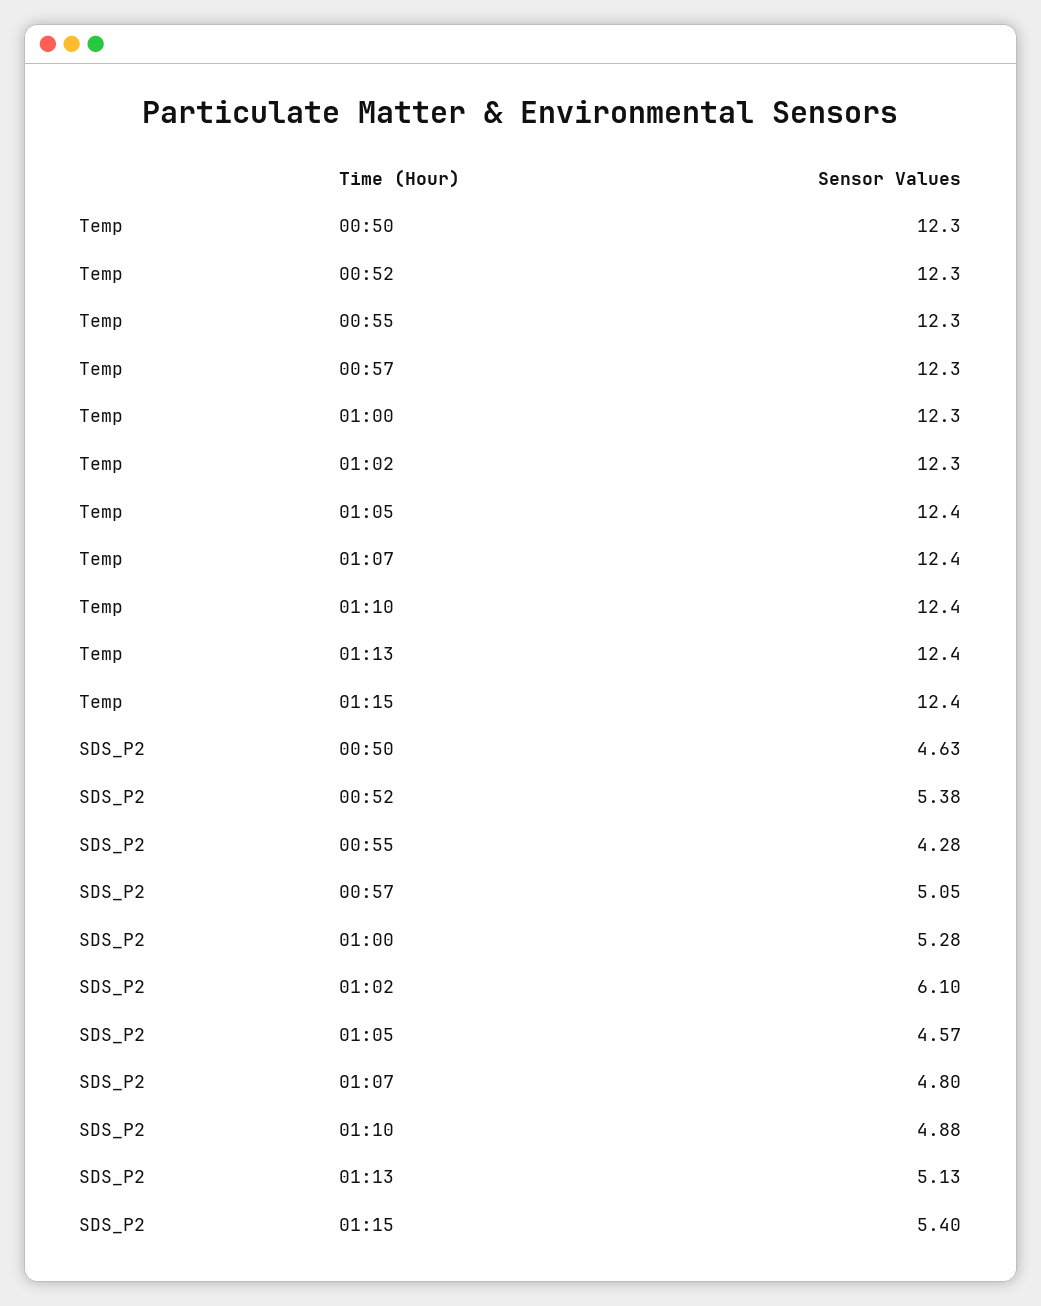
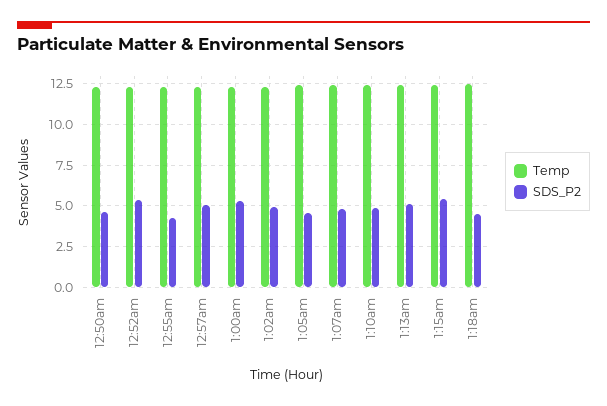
SDS_P2, 01:02: 6.1 -> 5
Temp, 1:18am: none -> 12.5
SDS_P2, 1:18am: none -> 4.5

